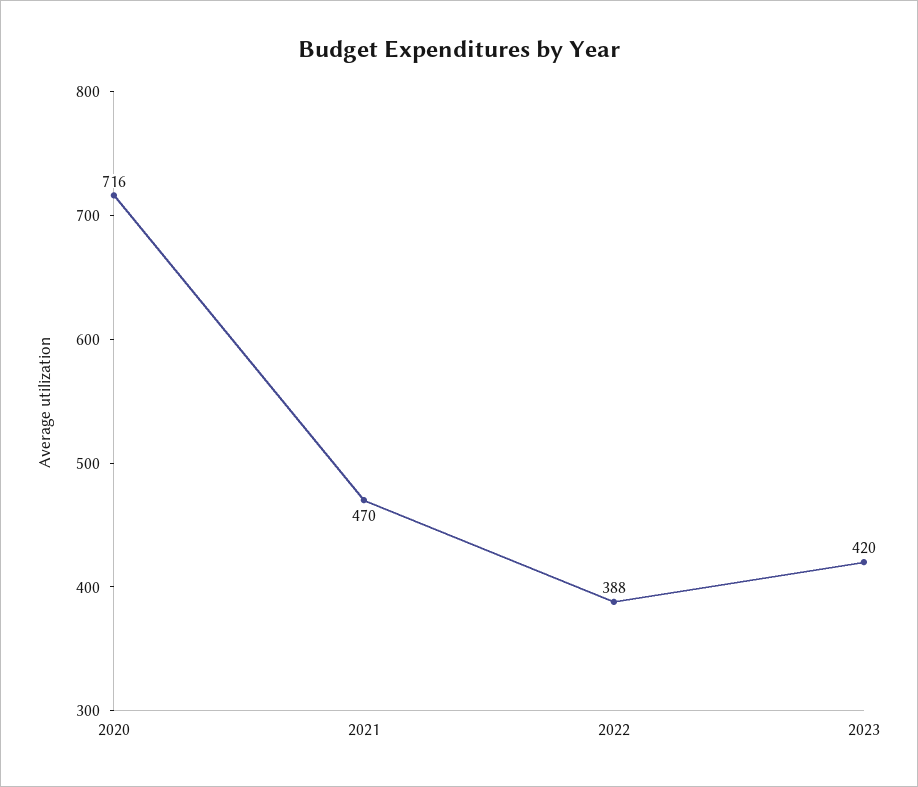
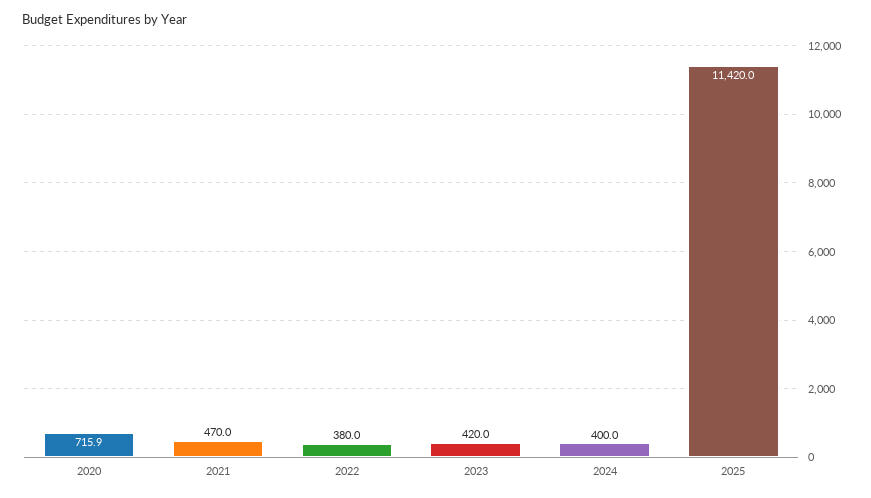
2022: 388 -> 380
2024: none -> 400
2025: none -> 11420

